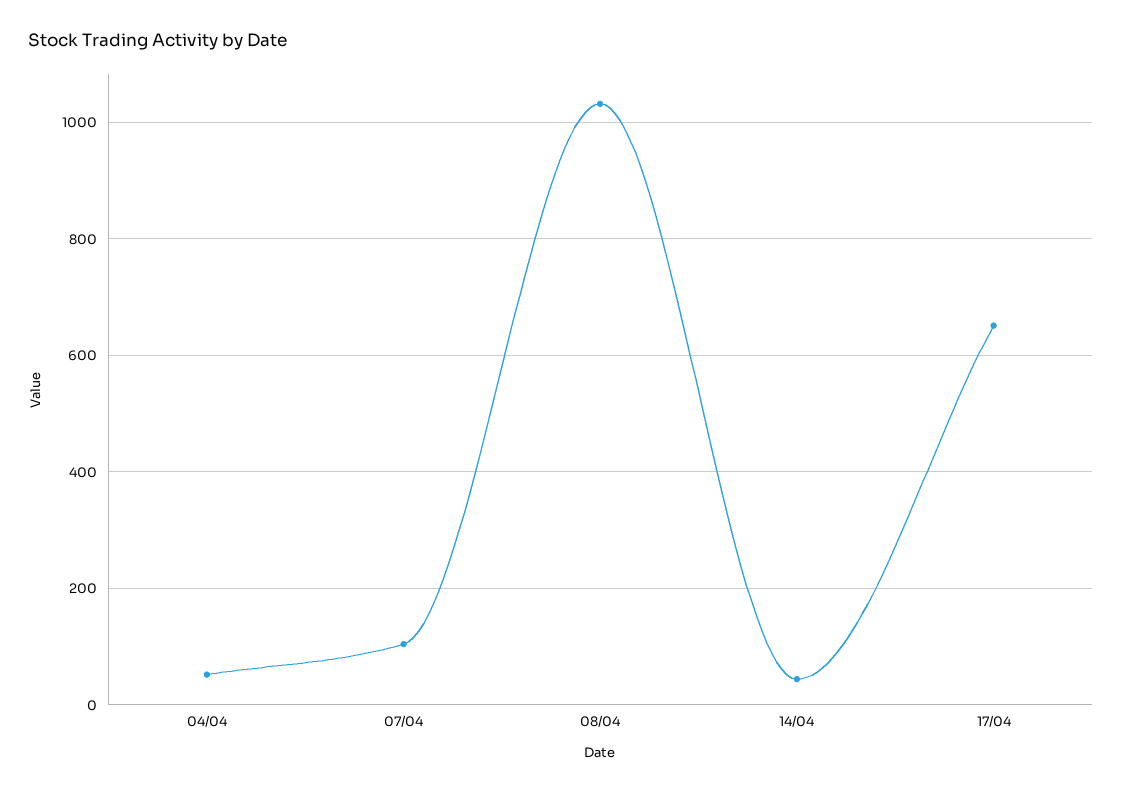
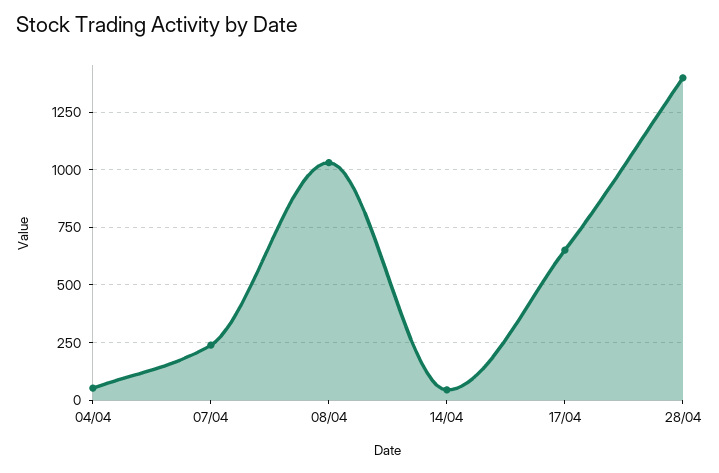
07/04: 100 -> 250
28/04: none -> 1400

